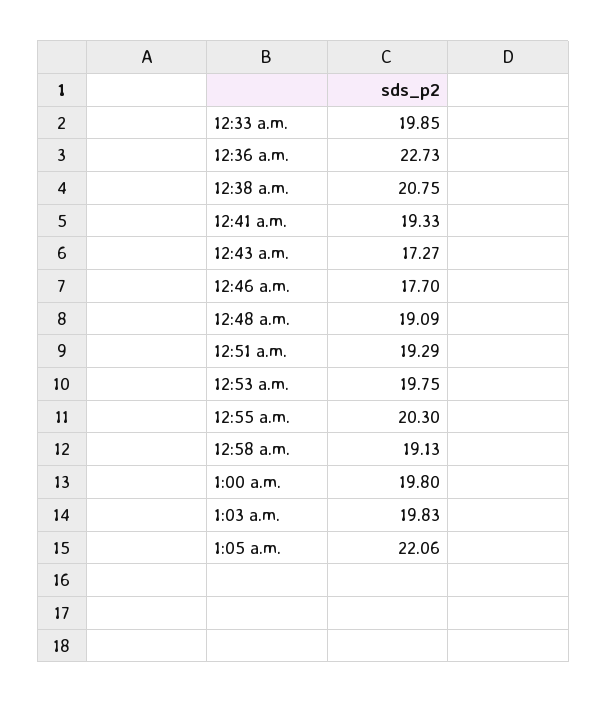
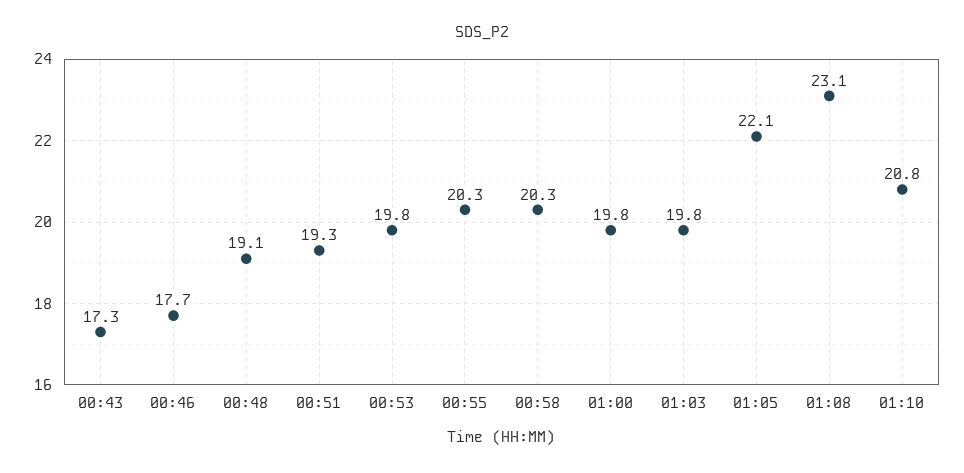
12:33 a.m.: 19.85 -> none
12:36 a.m.: 22.73 -> none
12:38 a.m.: 20.75 -> none
12:41 a.m.: 19.33 -> none
12:58 a.m.: 19.13 -> 20.3
01:08: none -> 23.1
01:10: none -> 20.8

